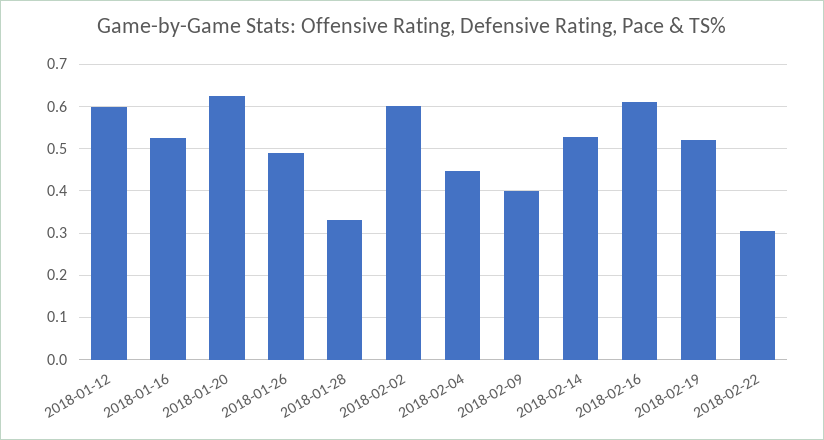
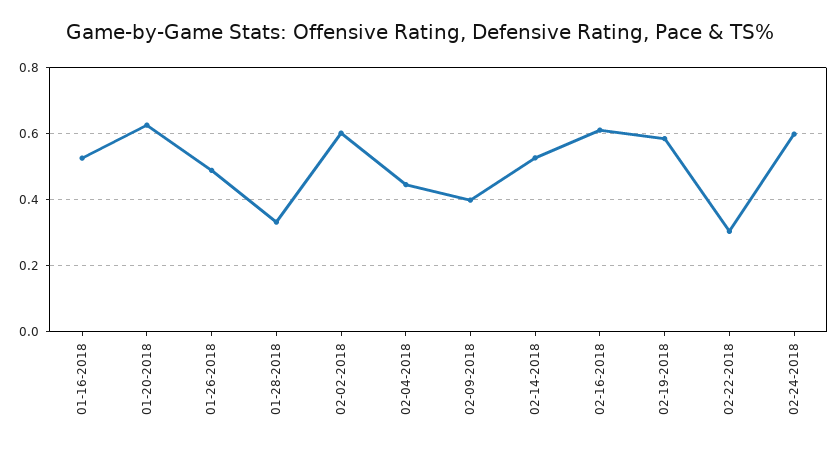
2018-01-12: 0.6 -> none
2018-02-19: 0.52 -> 0.58
02-24-2018: none -> 0.6

